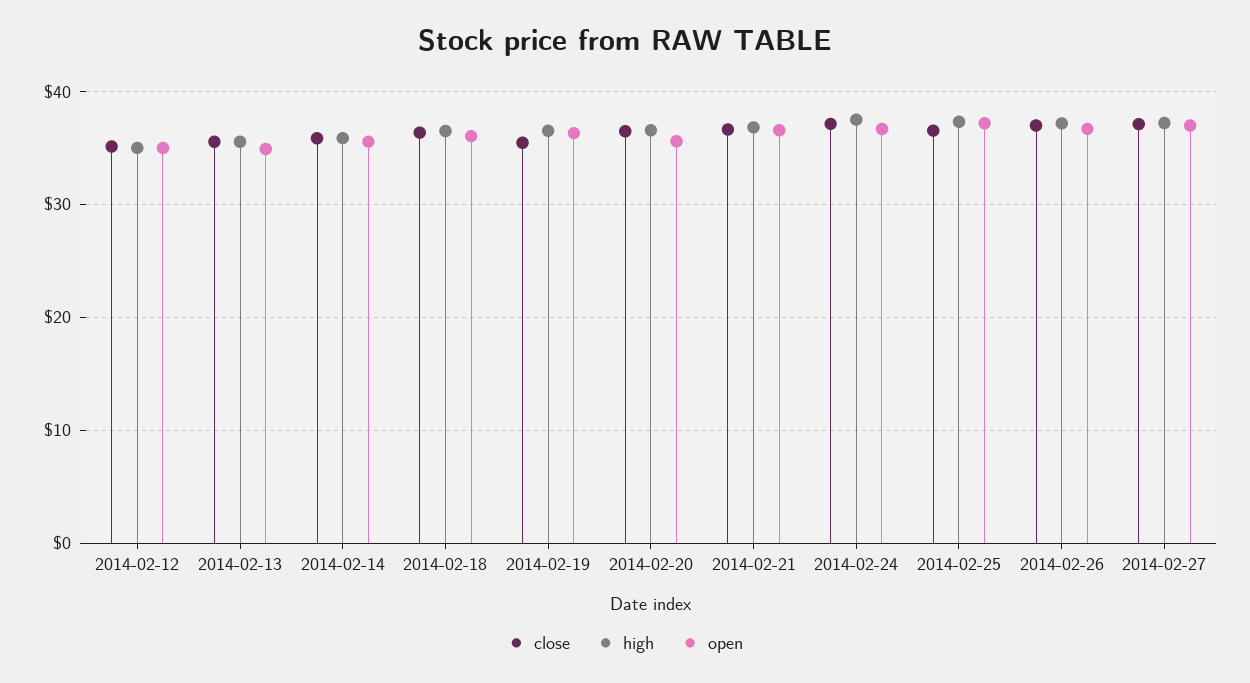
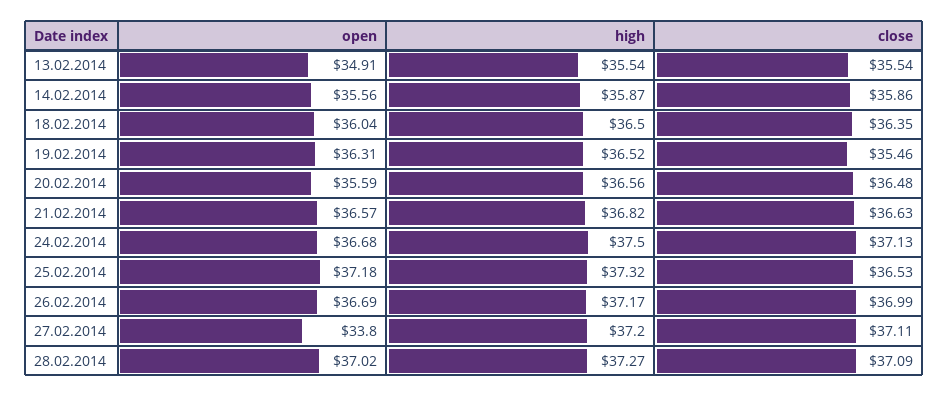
close, 2014-02-12: 35 -> none
high, 2014-02-12: 35 -> none
open, 2014-02-12: 35 -> none
open, 2014-02-27: 37 -> 33.8
open, 28.02.2014: none -> 37.02
high, 28.02.2014: none -> 37.27
close, 28.02.2014: none -> 37.09

